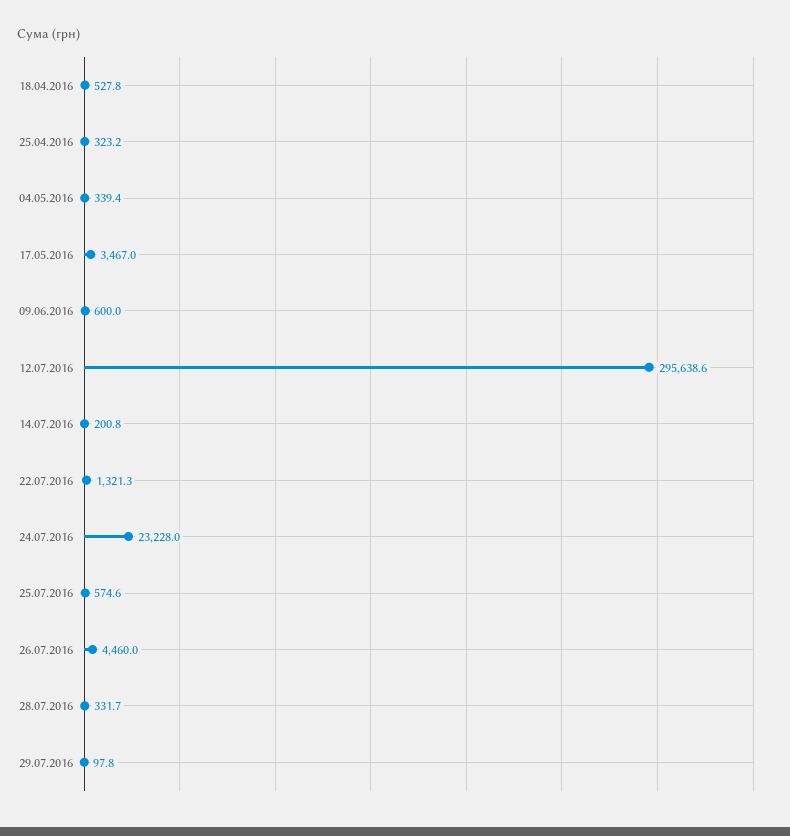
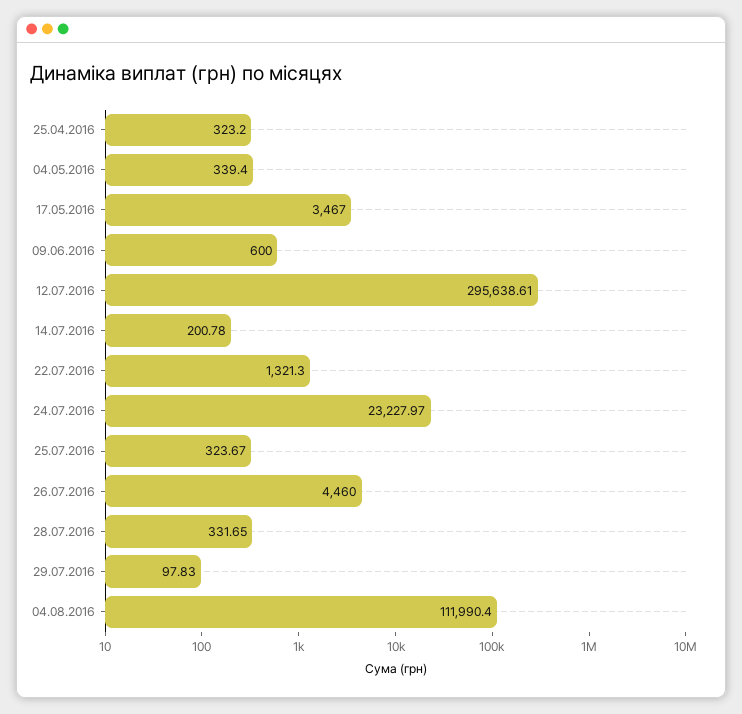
18.04.2016: 527.8 -> none
25.07.2016: 574.6 -> 323.67
04.08.2016: none -> 111990.4

